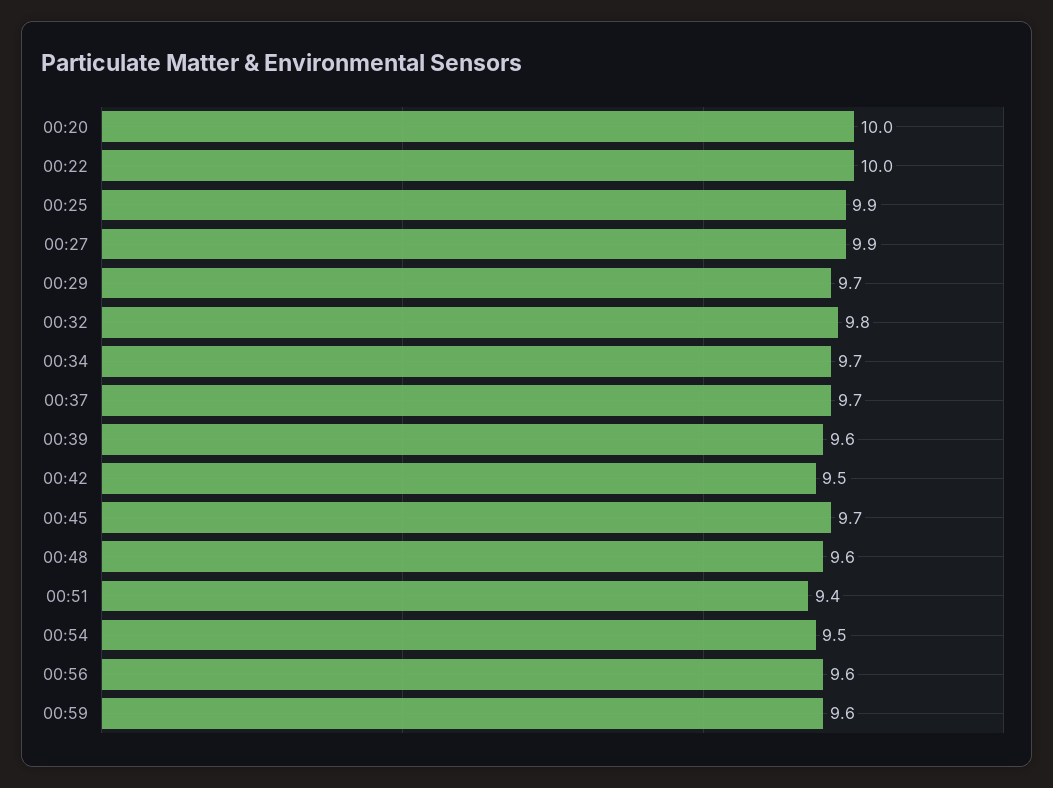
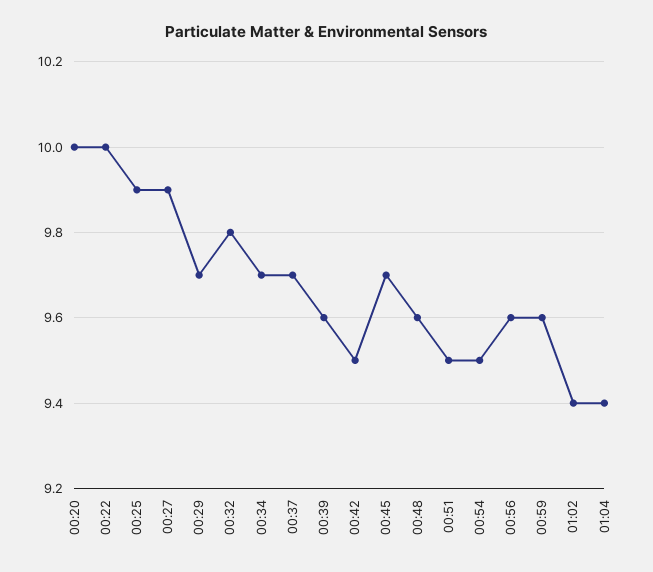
00:51: 9.4 -> 9.5
01:02: none -> 9.4
01:04: none -> 9.4

